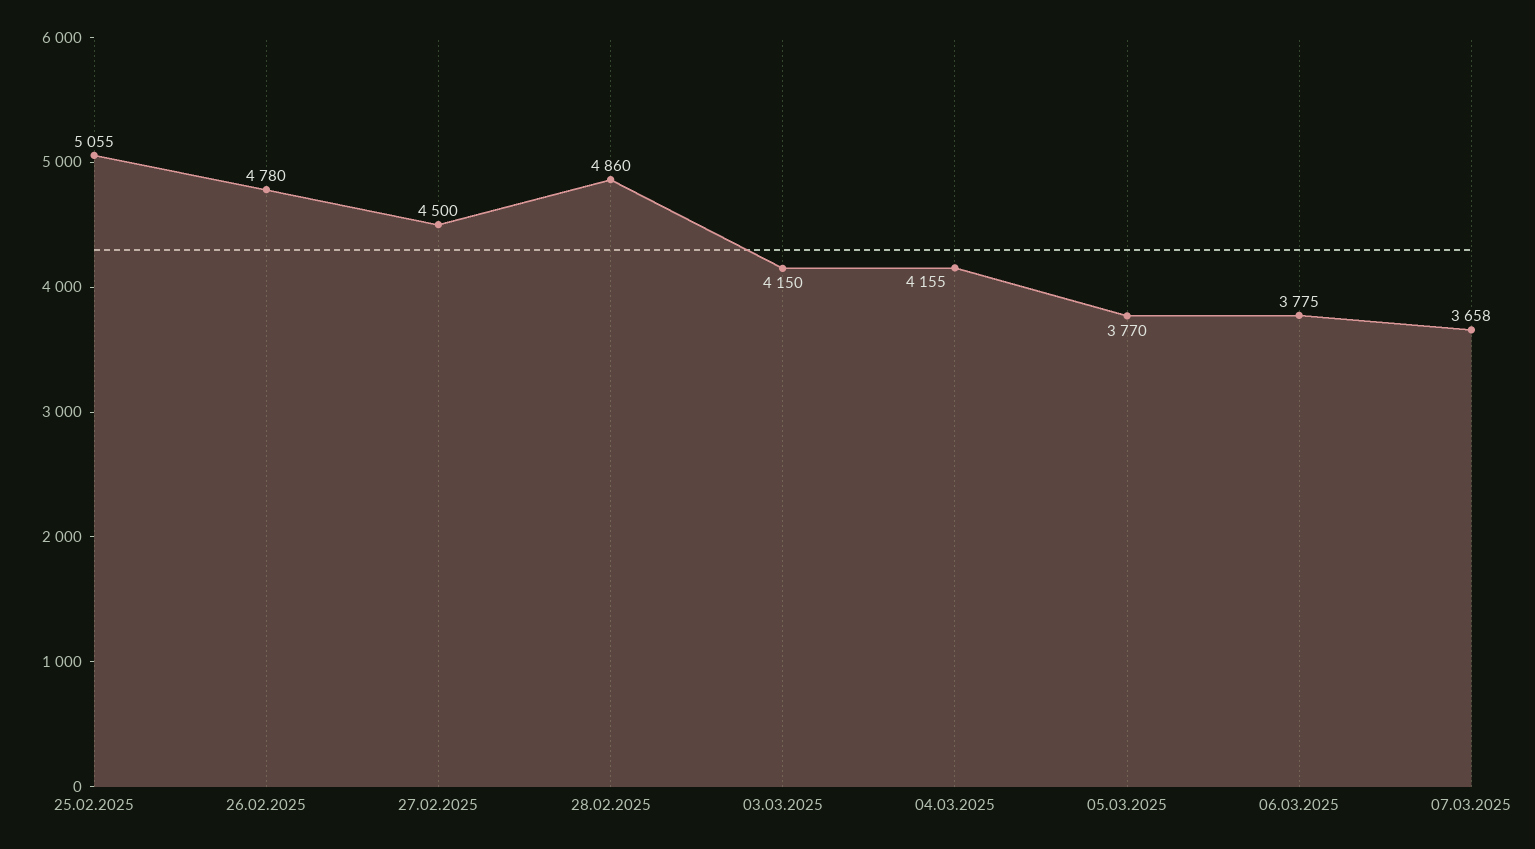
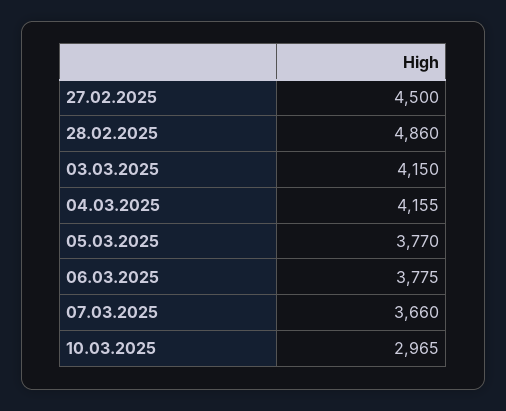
25.02.2025: 5055 -> none
26.02.2025: 4780 -> none
07.03.2025: 3658 -> 3660
10.03.2025: none -> 2965

